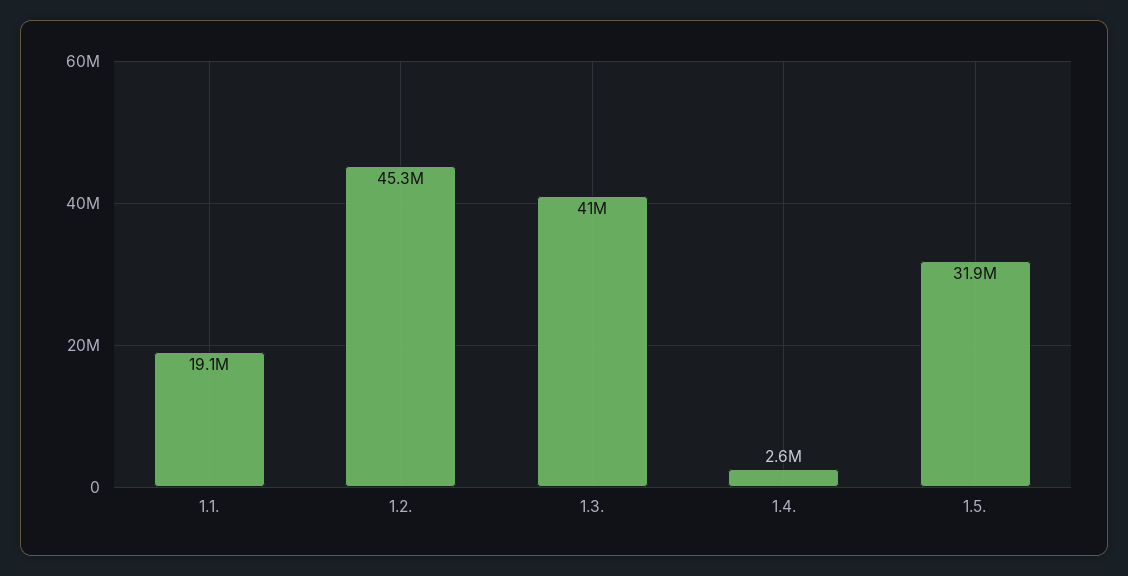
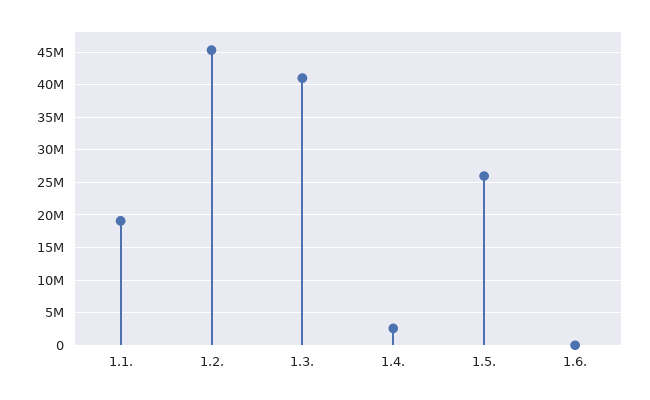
1.5.: 31900000 -> 26000000
1.6.: none -> 0

